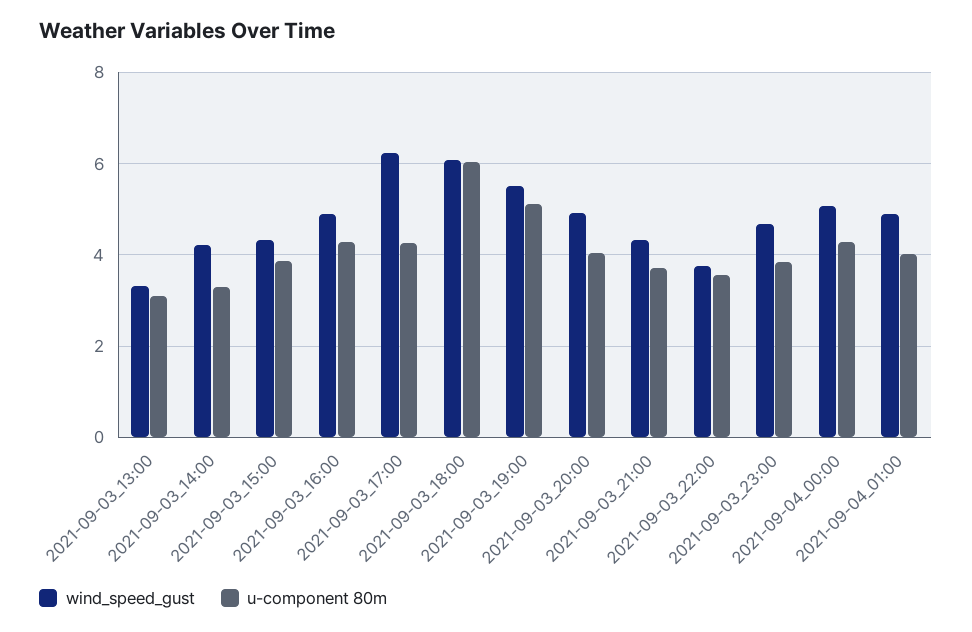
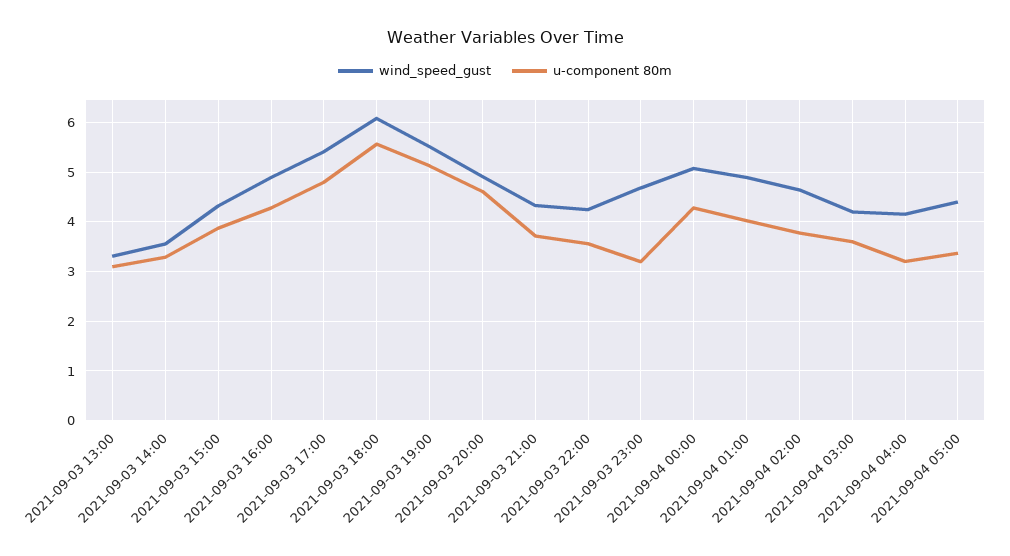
wind_speed_gust, 2021-09-03_14:00: 4.2 -> 3.6
wind_speed_gust, 2021-09-03_17:00: 6.2 -> 5.4
u-component 80m, 2021-09-03_17:00: 4.2 -> 4.8
u-component 80m, 2021-09-03_18:00: 6 -> 5.6
u-component 80m, 2021-09-03_20:00: 4 -> 4.6
wind_speed_gust, 2021-09-03_22:00: 3.8 -> 4.2
u-component 80m, 2021-09-03_23:00: 3.8 -> 3.2
wind_speed_gust, 2021-09-04 02:00: none -> 4.6
u-component 80m, 2021-09-04 02:00: none -> 3.8
wind_speed_gust, 2021-09-04 03:00: none -> 4.2
u-component 80m, 2021-09-04 03:00: none -> 3.6
wind_speed_gust, 2021-09-04 04:00: none -> 4.2
u-component 80m, 2021-09-04 04:00: none -> 3.2
wind_speed_gust, 2021-09-04 05:00: none -> 4.4
u-component 80m, 2021-09-04 05:00: none -> 3.4

